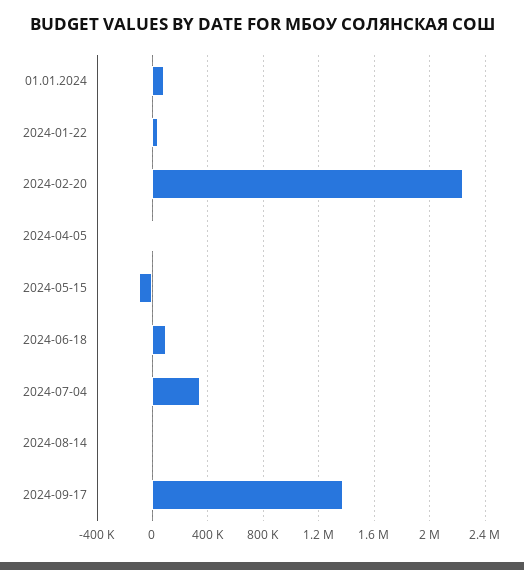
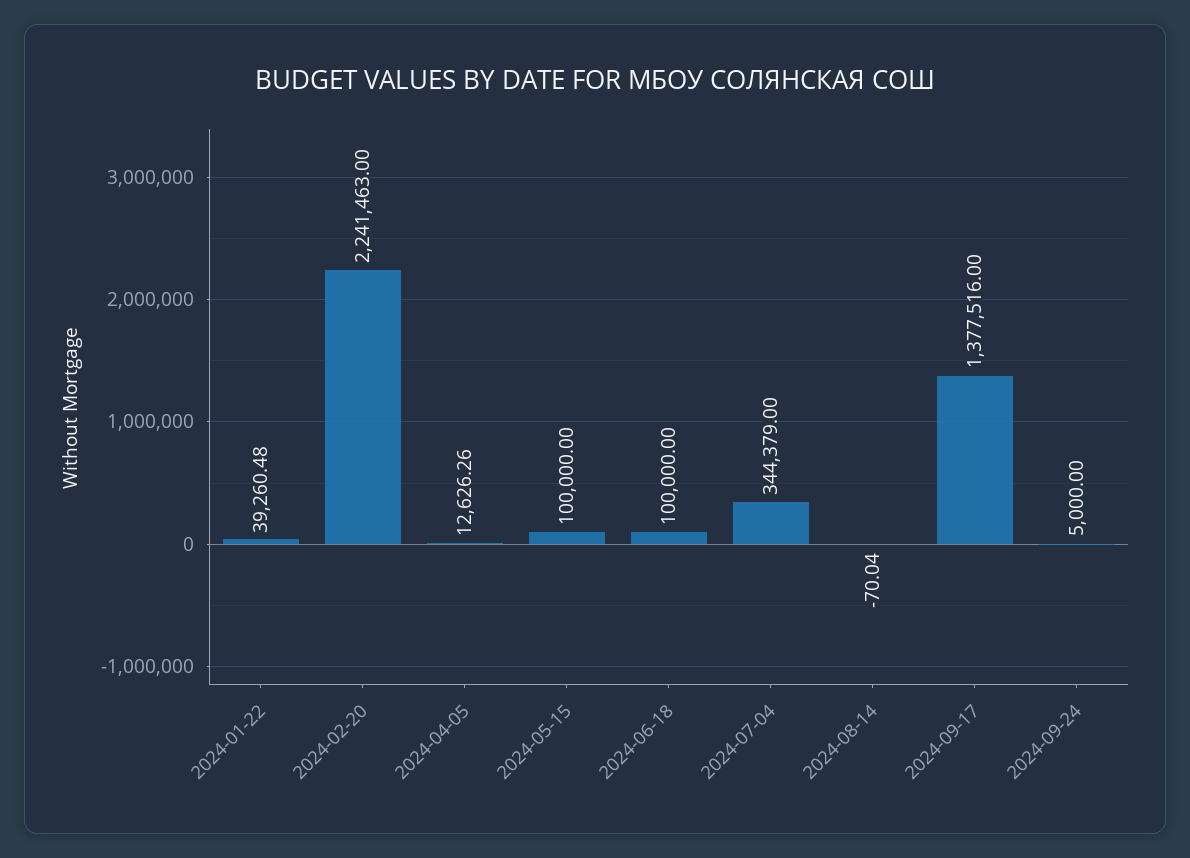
01.01.2024: 100000 -> none
2024-05-15: -100000 -> 100000
2024-09-24: none -> 5000

